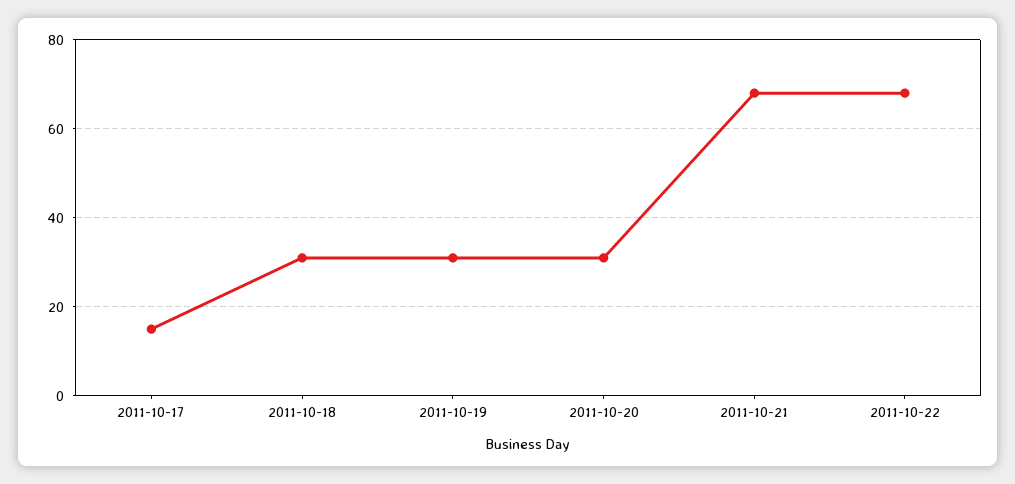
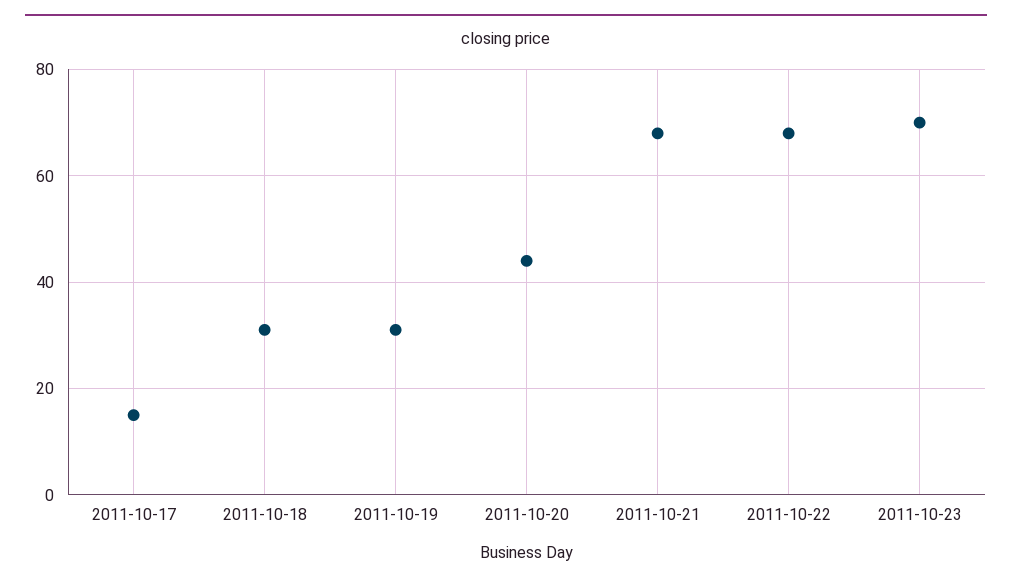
2011-10-20: 30 -> 45
2011-10-23: none -> 70

